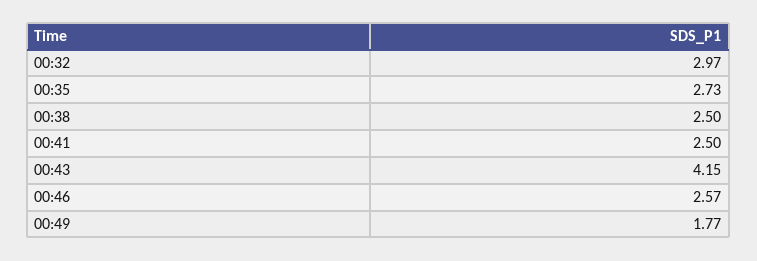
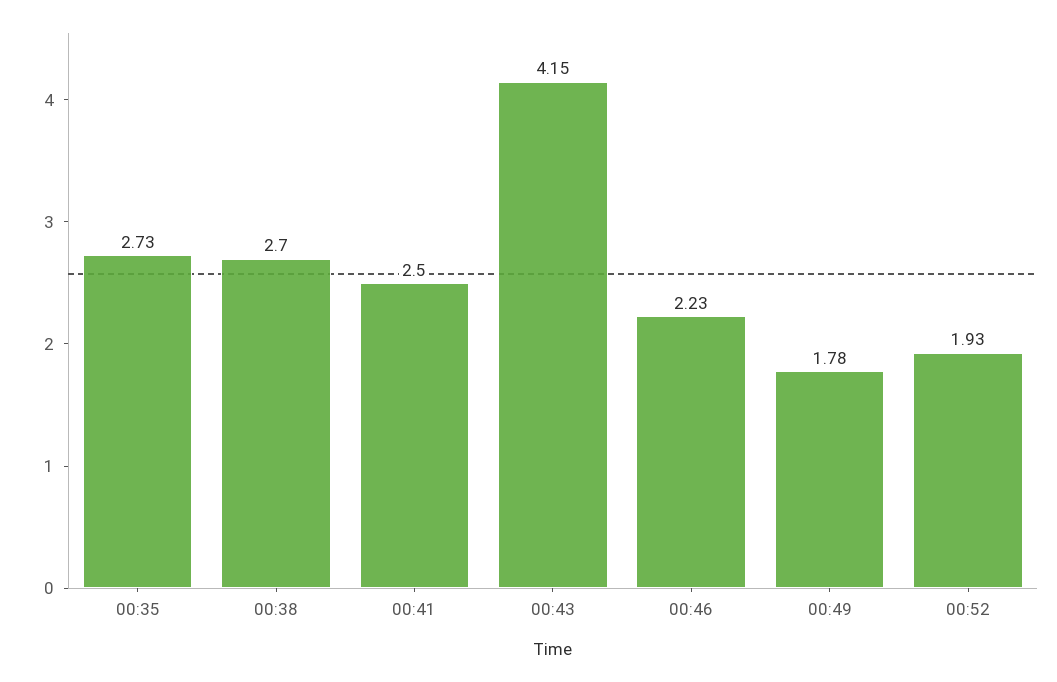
00:32: 2.97 -> none
00:38: 2.5 -> 2.7
00:46: 2.57 -> 2.23
00:49: 1.77 -> 1.78
00:52: none -> 1.93

